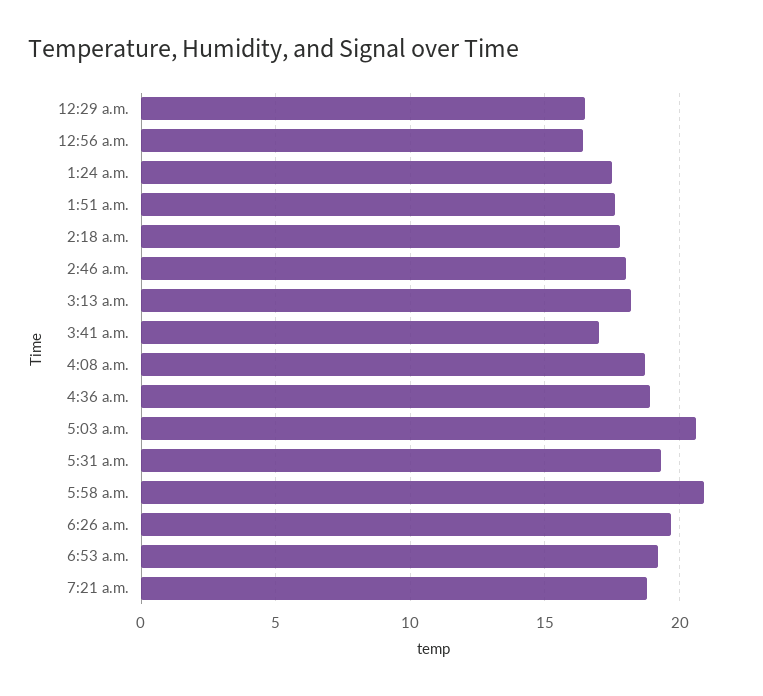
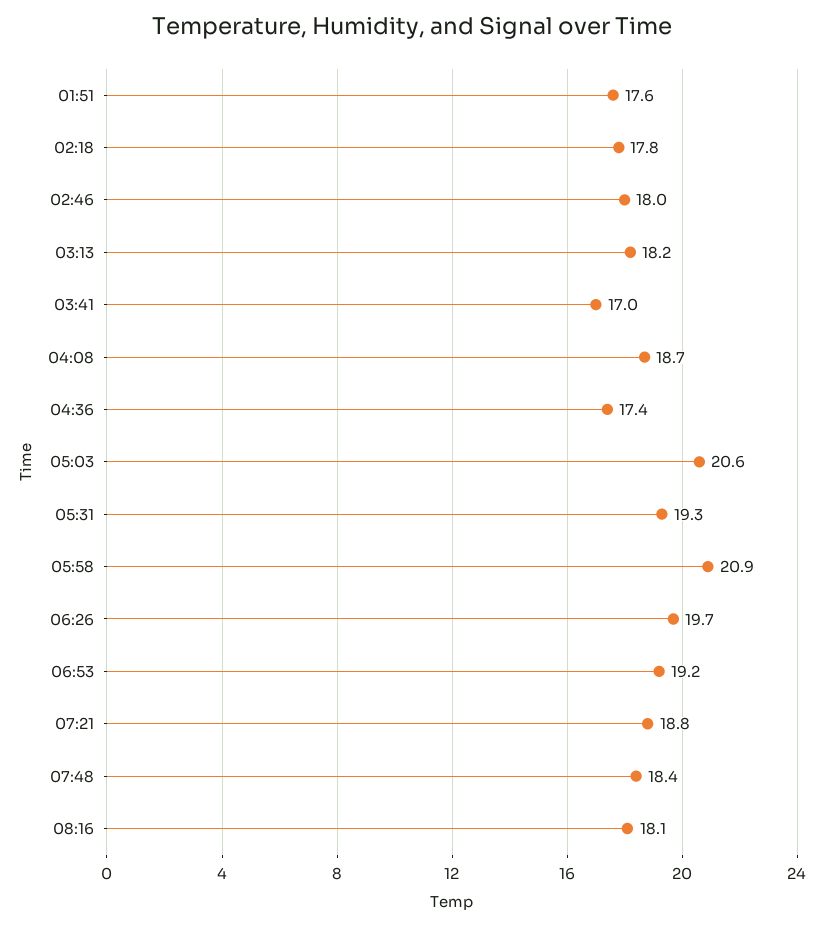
12:29 a.m.: 16.5 -> none
12:56 a.m.: 16.5 -> none
1:24 a.m.: 17.5 -> none
4:36 a.m.: 19 -> 17.4
07:48: none -> 18.4
08:16: none -> 18.1

